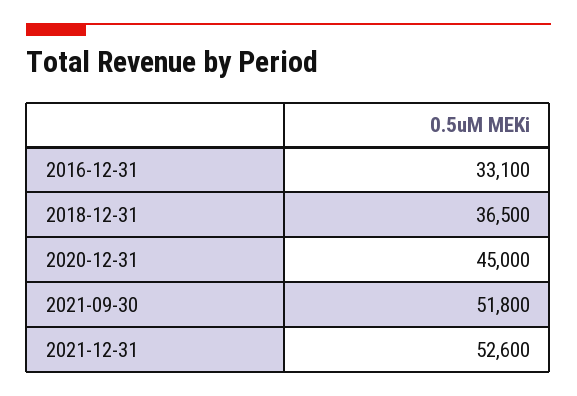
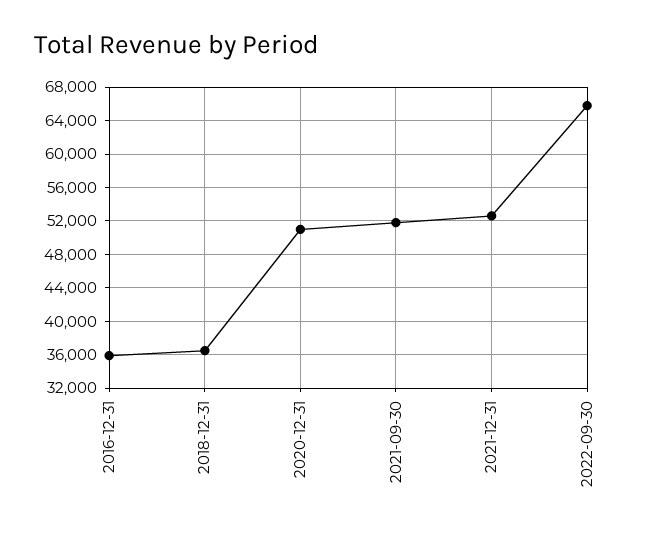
2016-12-31: 33100 -> 36000
2020-12-31: 45000 -> 51000
2022-09-30: none -> 66000

